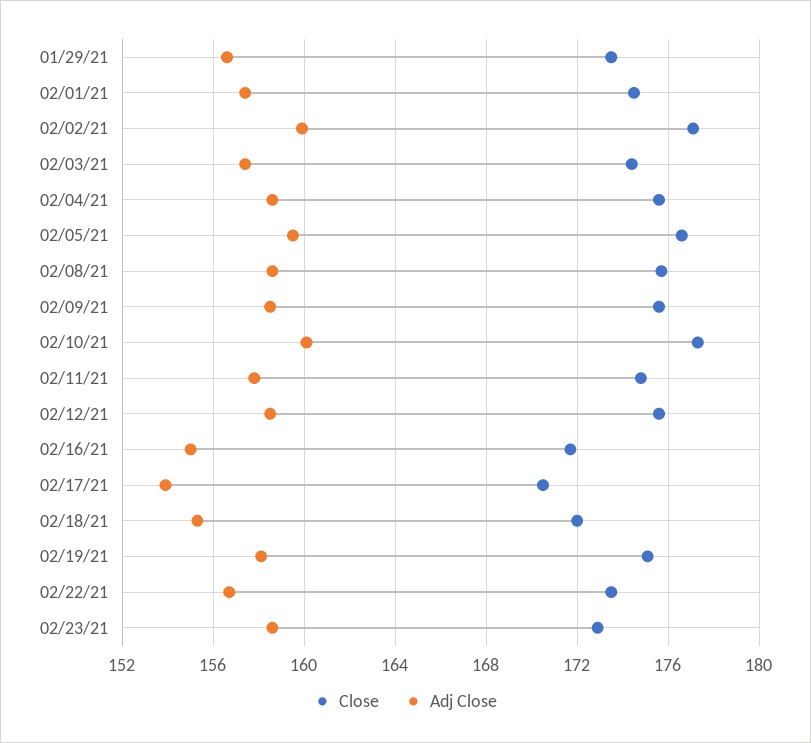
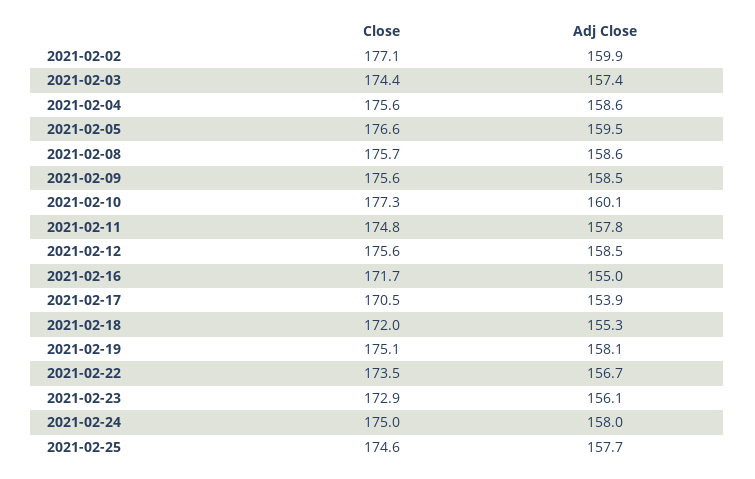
Close, 01/29/21: 173.5 -> none
Adj Close, 01/29/21: 156.5 -> none
Close, 02/01/21: 174.5 -> none
Adj Close, 02/01/21: 157.5 -> none
Adj Close, 02/23/21: 158.5 -> 156.1
Close, 2021-02-24: none -> 175
Adj Close, 2021-02-24: none -> 158
Close, 2021-02-25: none -> 174.6
Adj Close, 2021-02-25: none -> 157.7

